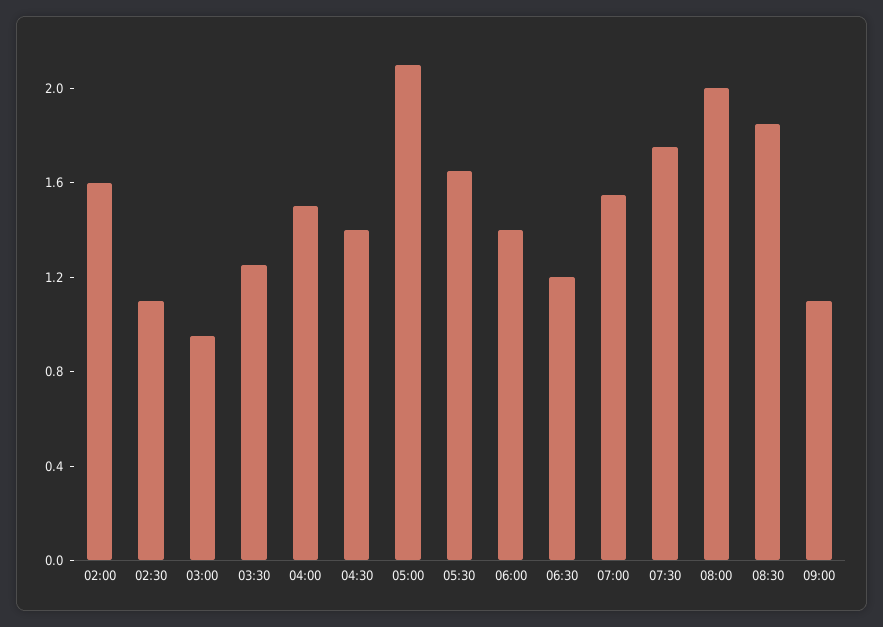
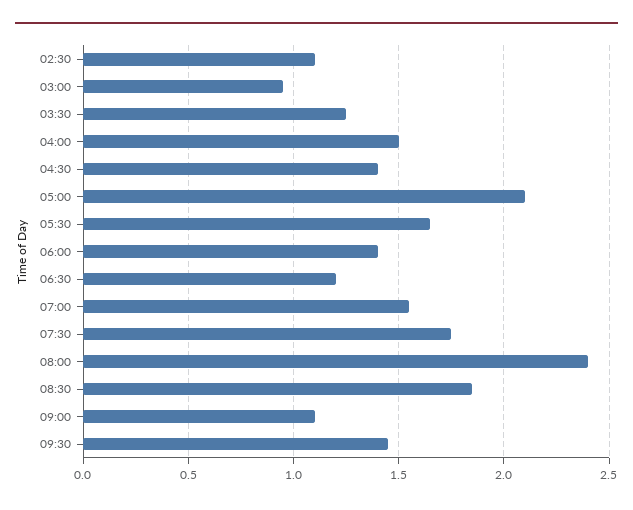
02:00: 1.6 -> none
08:00: 2 -> 2.4
09:30: none -> 1.45

